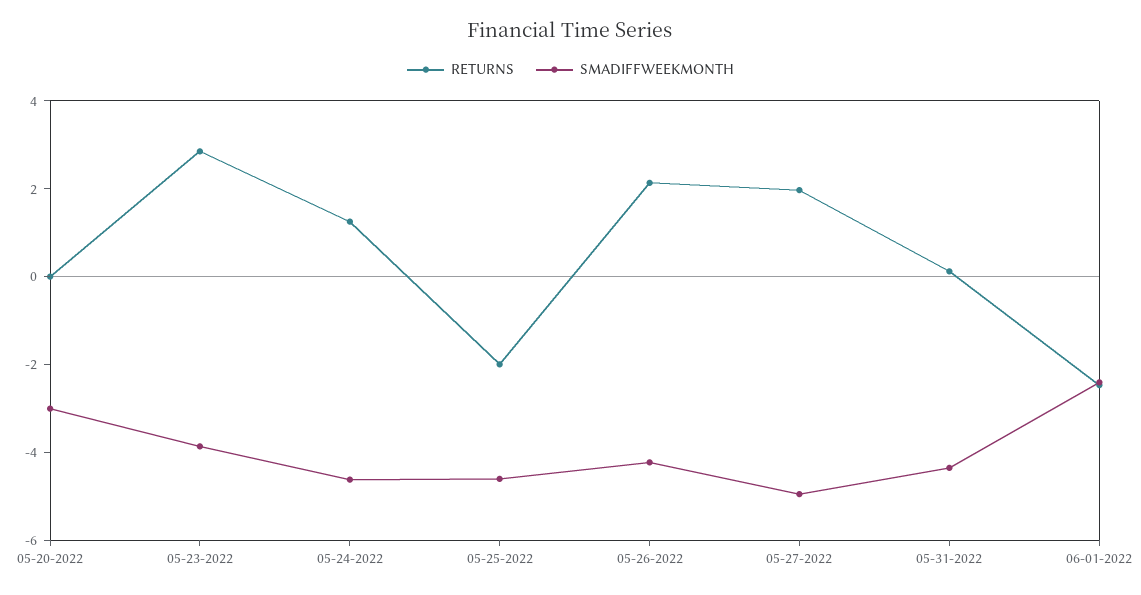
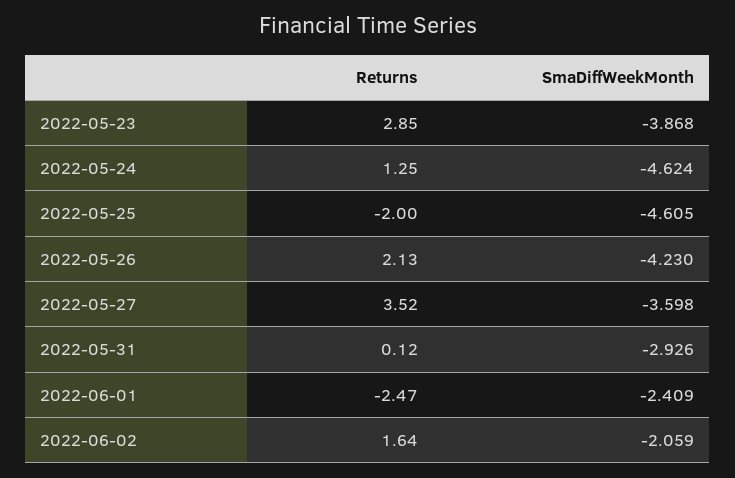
RETURNS, 05-20-2022: 0 -> none
SMADIFFWEEKMONTH, 05-20-2022: -3 -> none
RETURNS, 05-27-2022: 2 -> 3.52
SMADIFFWEEKMONTH, 05-27-2022: -5 -> -3.598
SMADIFFWEEKMONTH, 05-31-2022: -4.5 -> -2.926
RETURNS, 2022-06-02: none -> 1.64
SMADIFFWEEKMONTH, 2022-06-02: none -> -2.059

